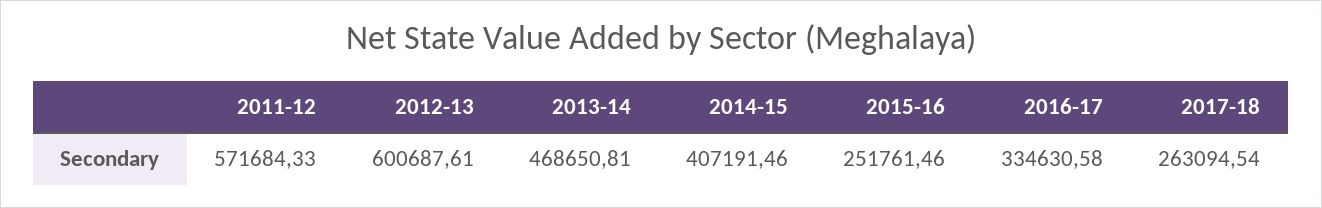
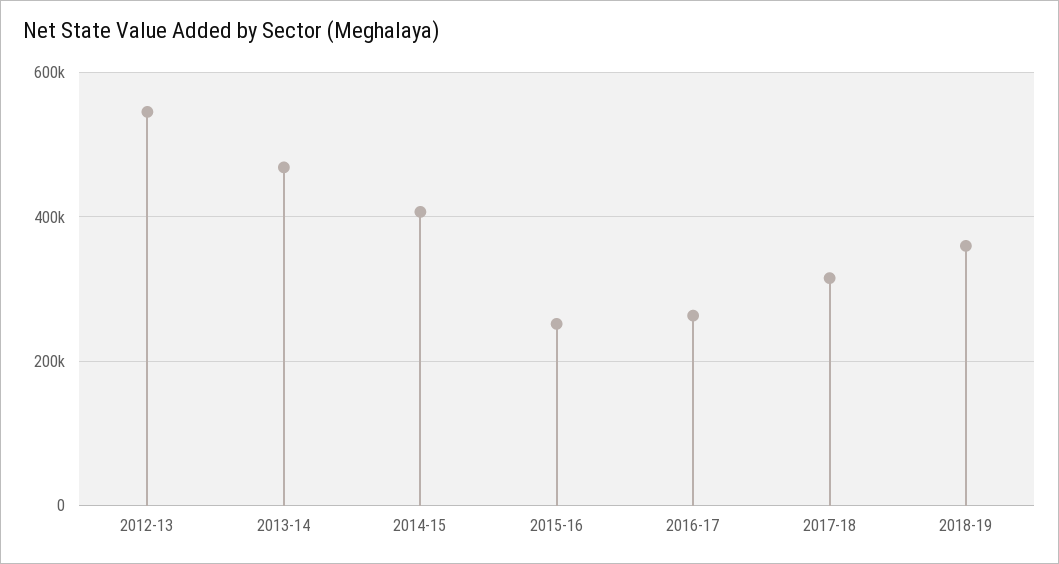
2011-12: 571684.33 -> none
2012-13: 600687.61 -> 540000
2016-17: 334630.58 -> 260000
2017-18: 263094.54 -> 320000
2018-19: none -> 360000

